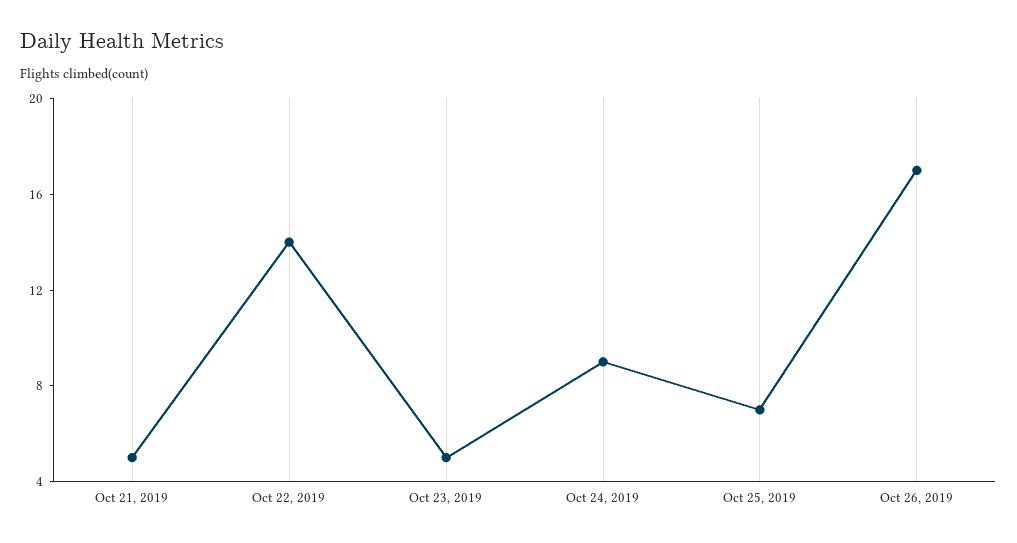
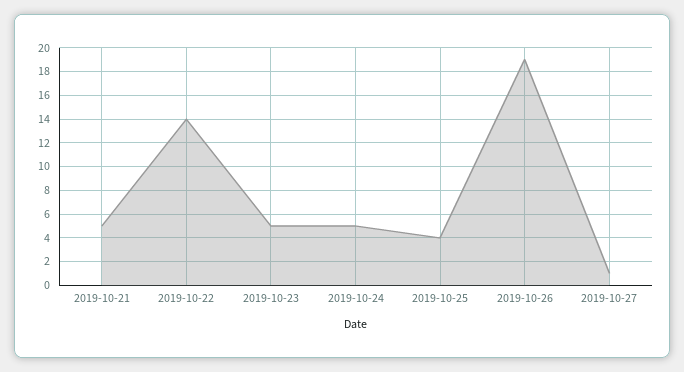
Oct 24, 2019: 9 -> 5
Oct 25, 2019: 7 -> 4
Oct 26, 2019: 17 -> 19
2019-10-27: none -> 1

